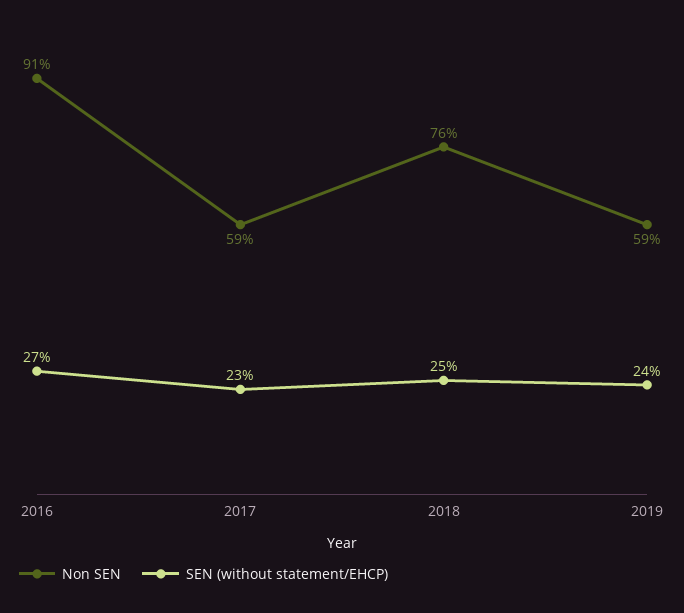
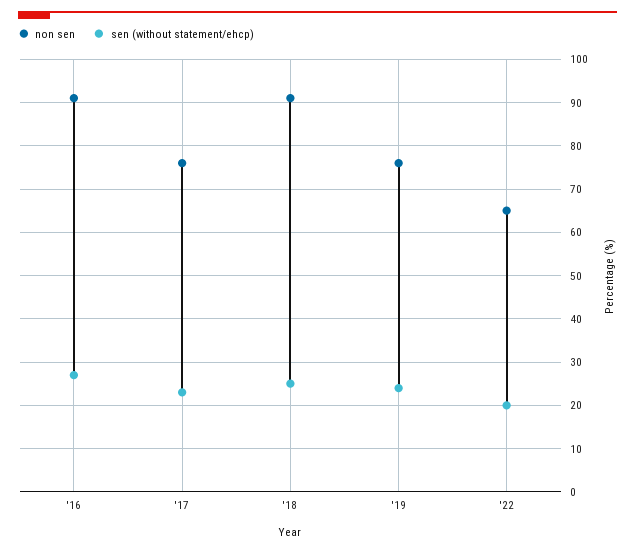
Non SEN, 2017: 59 -> 75
Non SEN, 2018: 76 -> 90
Non SEN, 2019: 59 -> 75
Non SEN, '22: none -> 65
SEN (without statement/EHCP), '22: none -> 20

